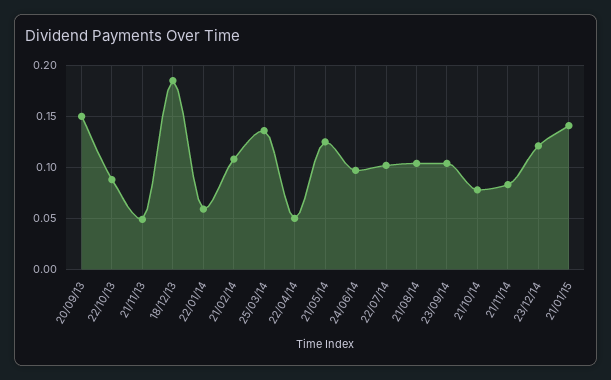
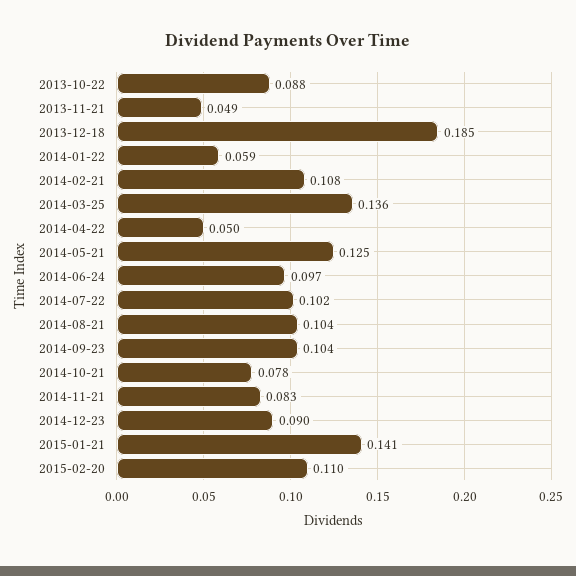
20/09/13: 0.15 -> none
23/12/14: 0.12 -> 0.09
2015-02-20: none -> 0.11

